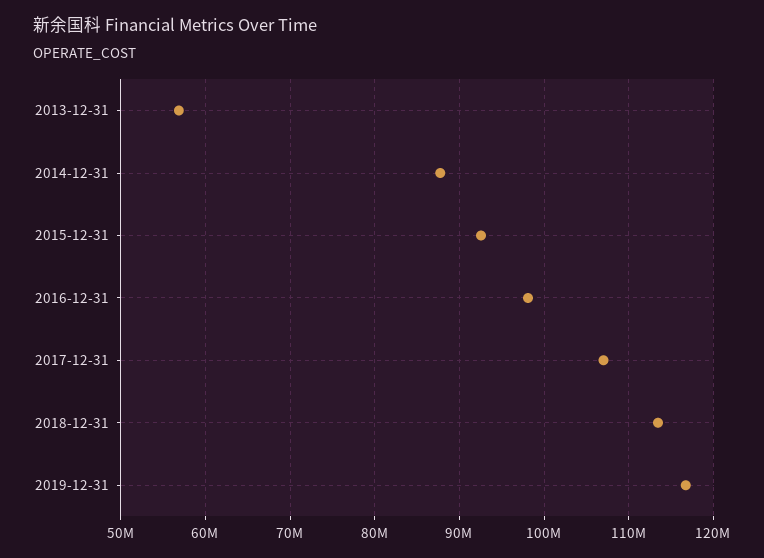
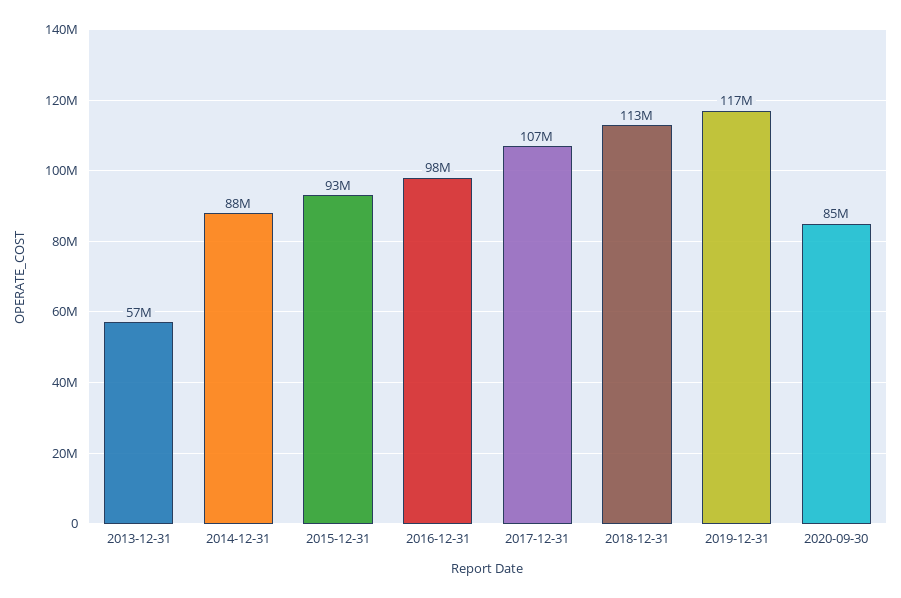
2020-09-30: none -> 85000000

